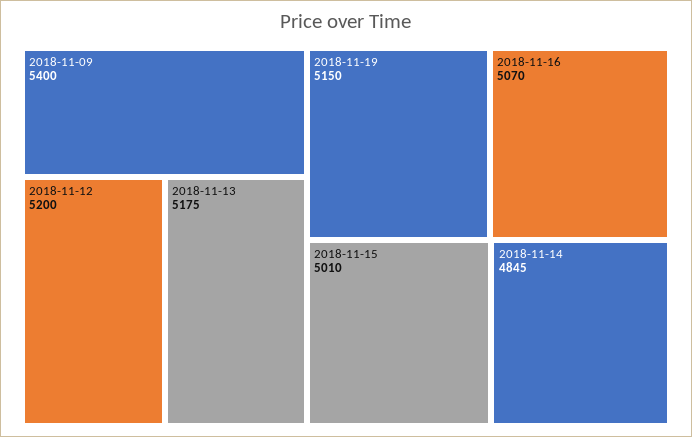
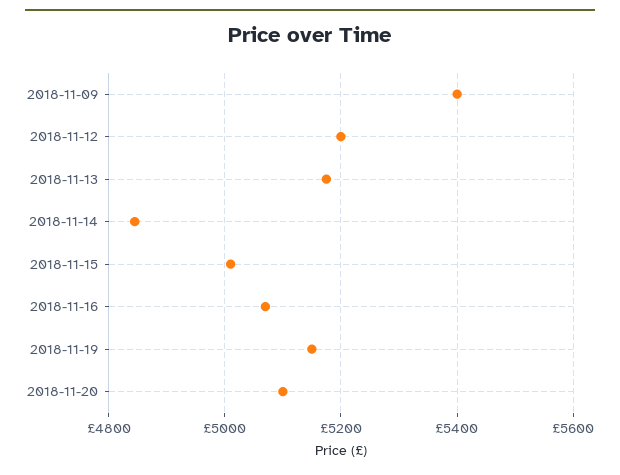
2018-11-20: none -> 5100

